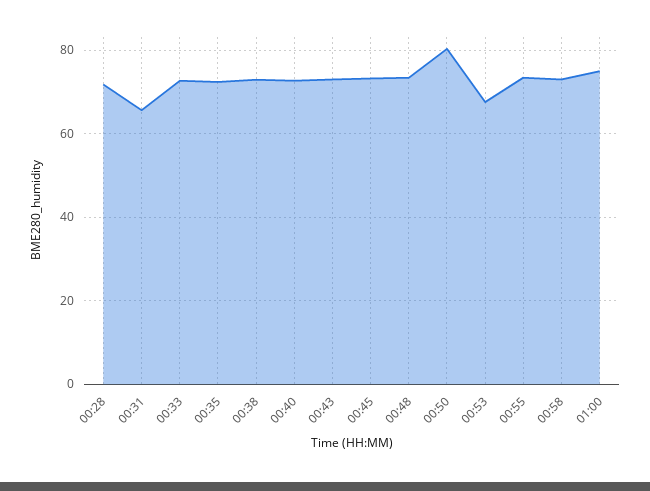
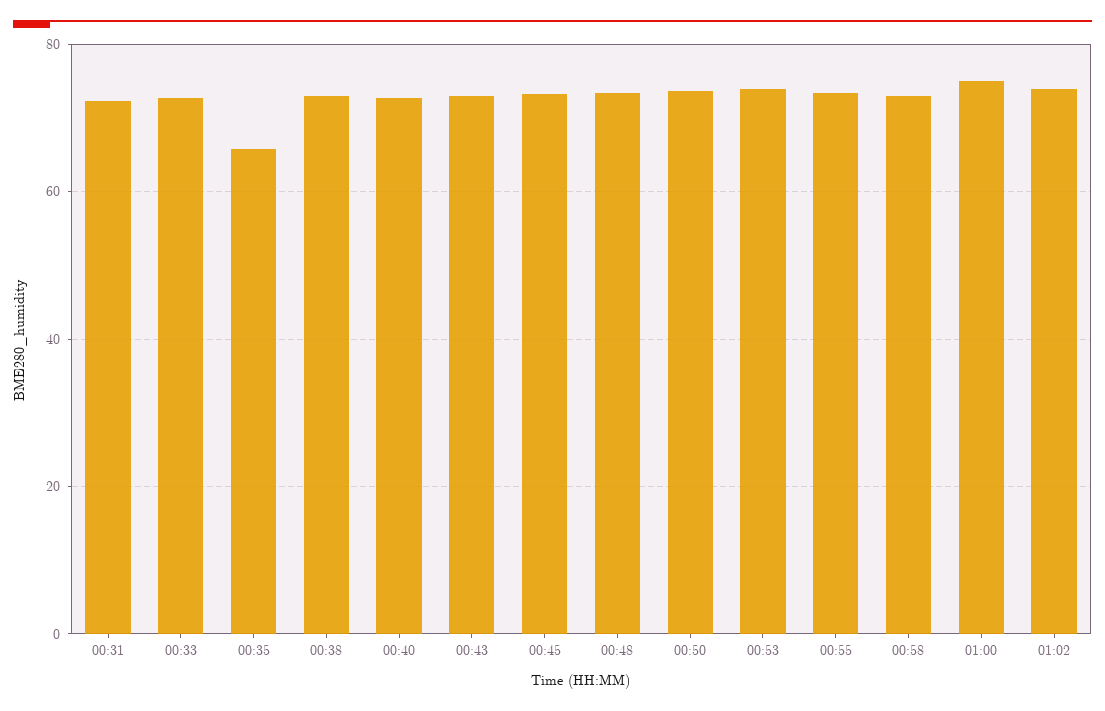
00:28: 72 -> none
00:31: 66 -> 72
00:35: 72 -> 66
00:50: 80 -> 74
00:53: 68 -> 74
01:02: none -> 74

